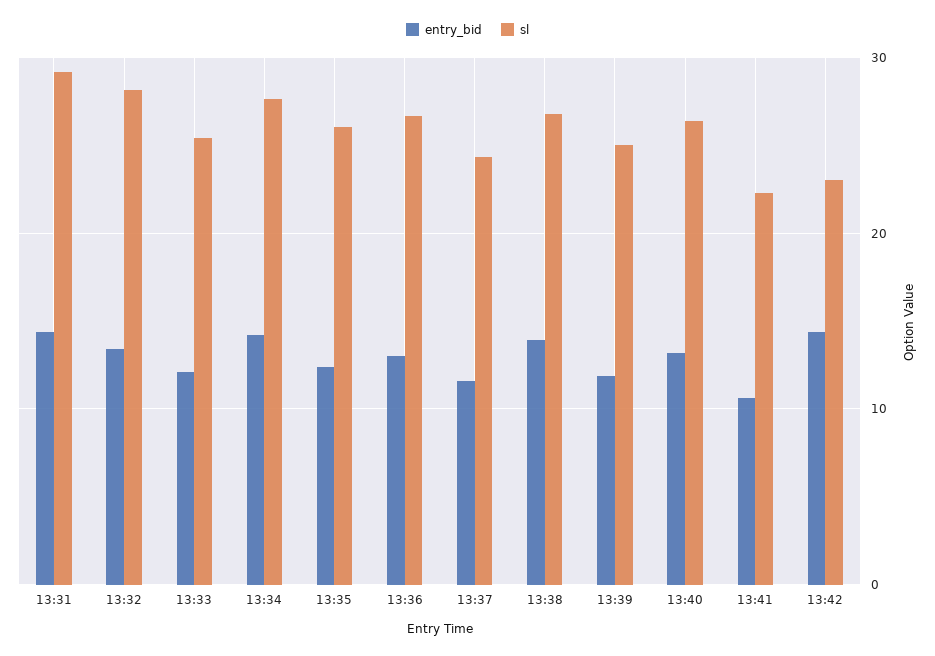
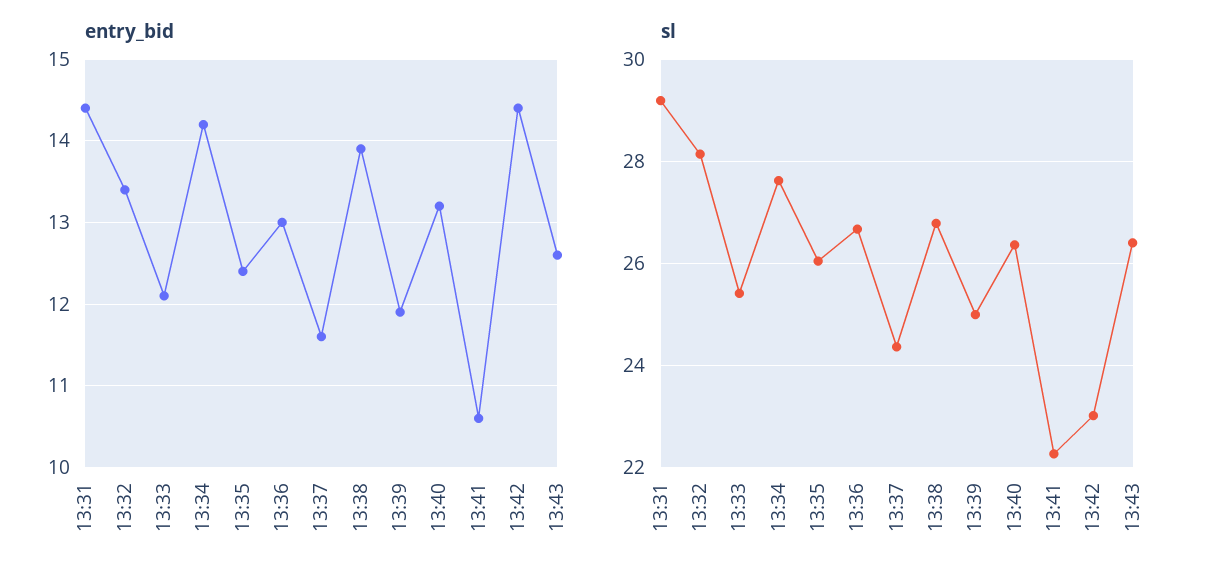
entry_bid, 13:43: none -> 12.6
sl, 13:43: none -> 26.4

